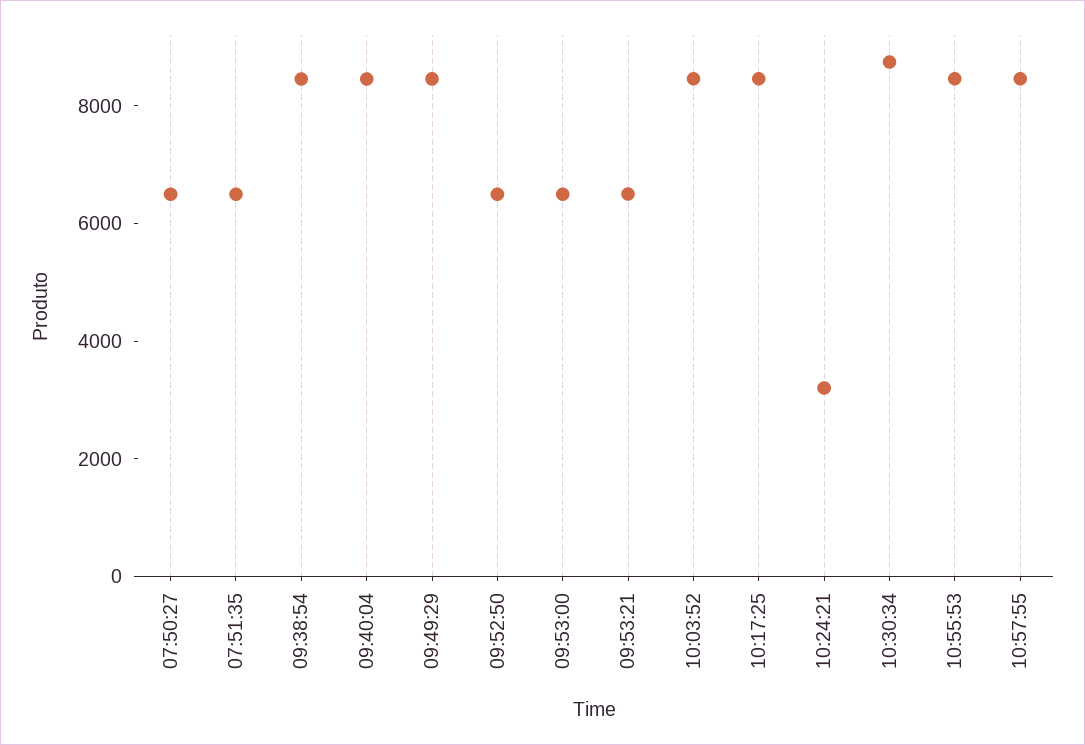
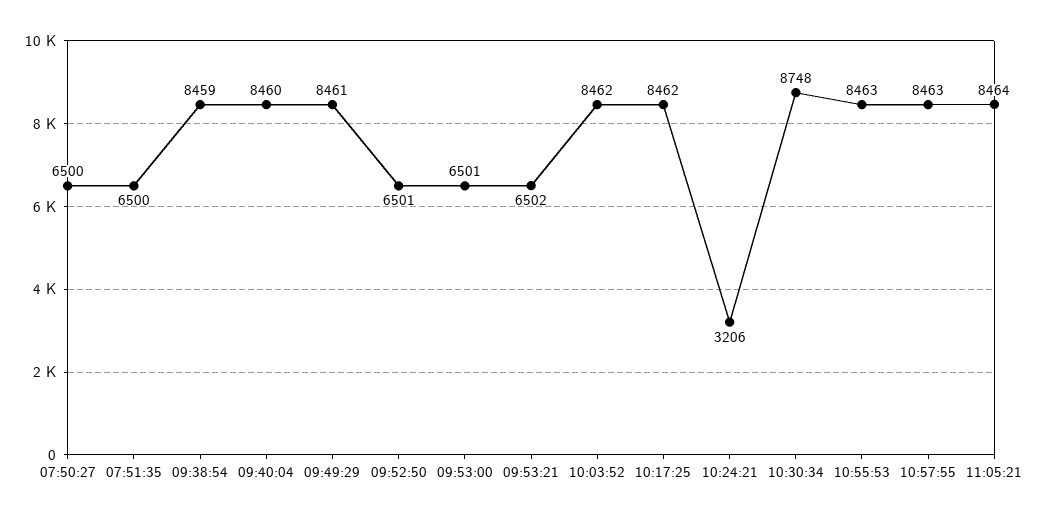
11:05:21: none -> 8464

